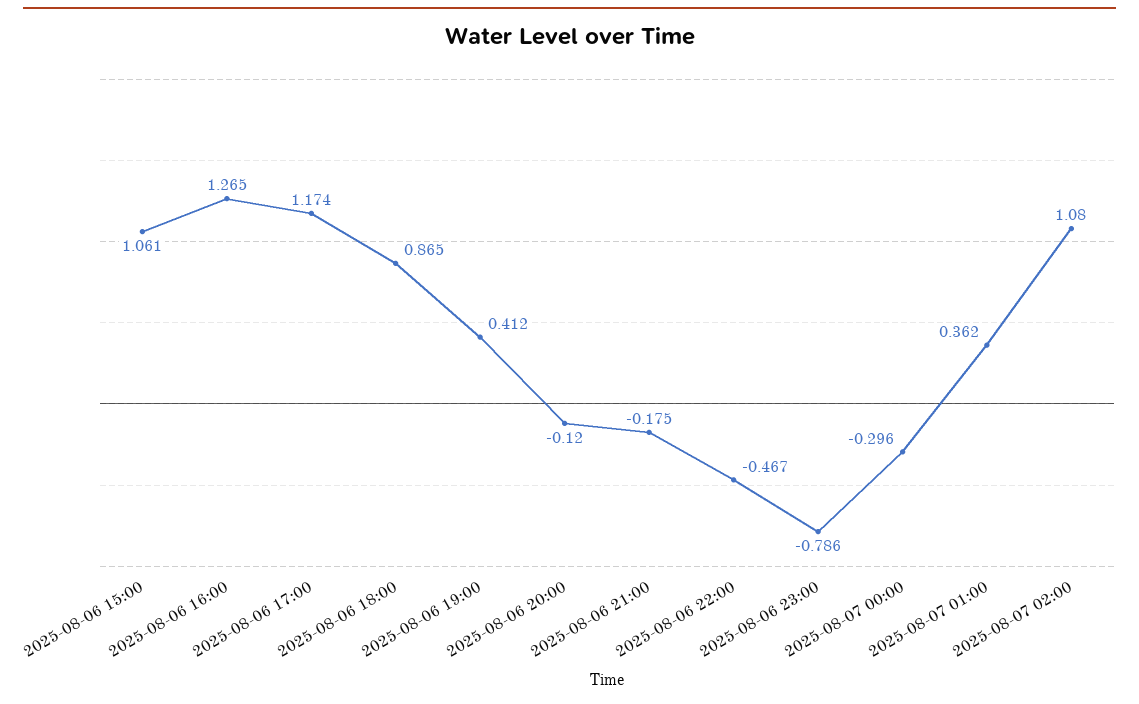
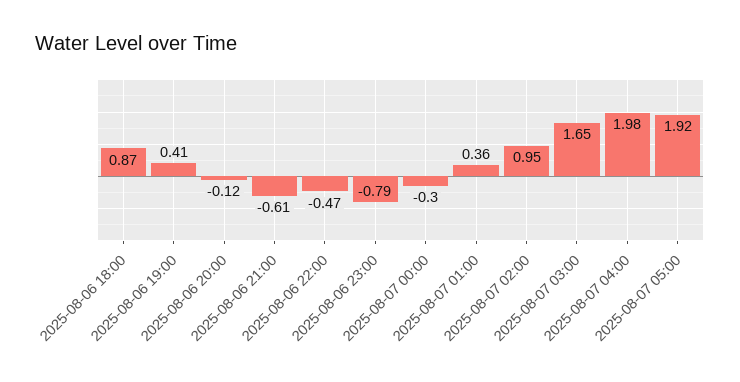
2025-08-06 15:00: 1.061 -> none
2025-08-06 16:00: 1.265 -> none
2025-08-06 17:00: 1.174 -> none
2025-08-06 21:00: -0.175 -> -0.61
2025-08-07 02:00: 1.08 -> 0.95
2025-08-07 03:00: none -> 1.65
2025-08-07 04:00: none -> 1.98
2025-08-07 05:00: none -> 1.92

